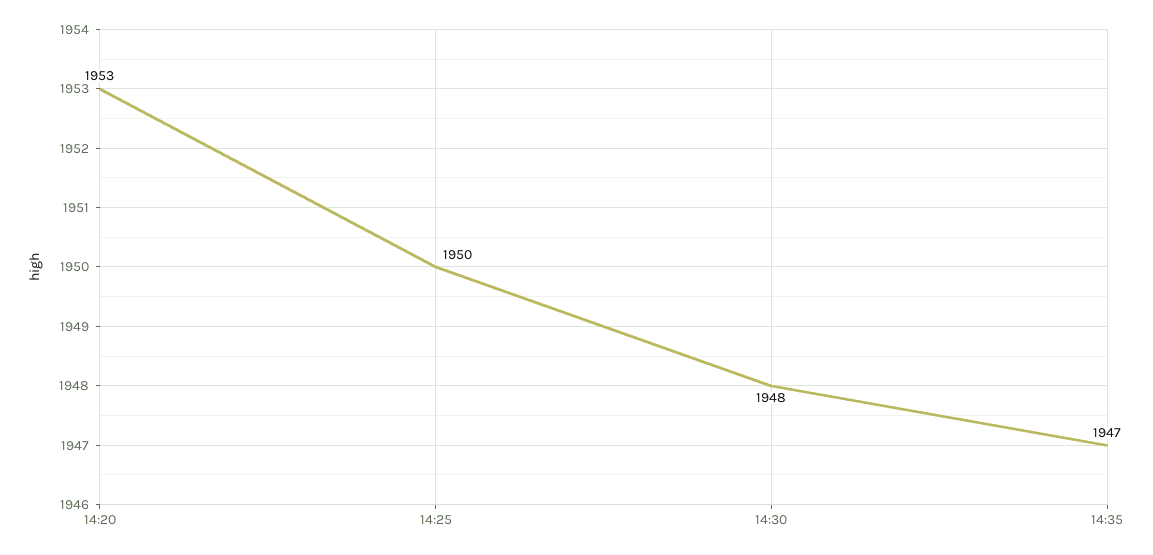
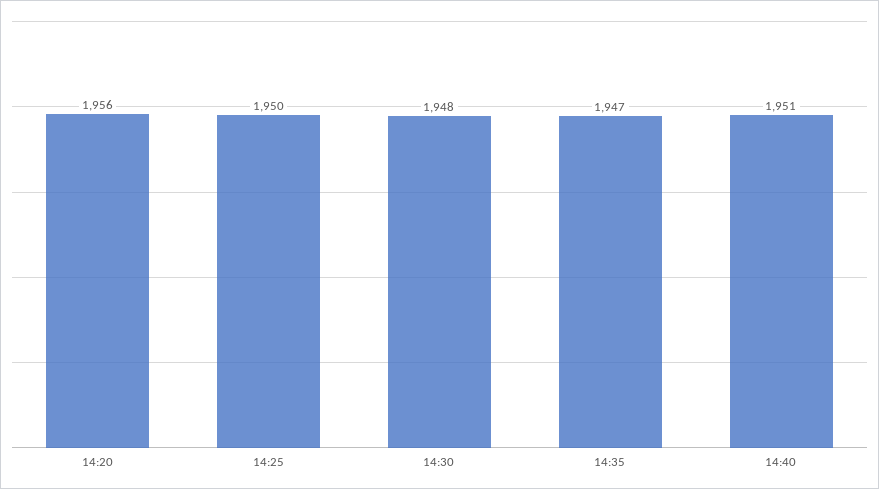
14:20: 1953 -> 1956
14:40: none -> 1951

